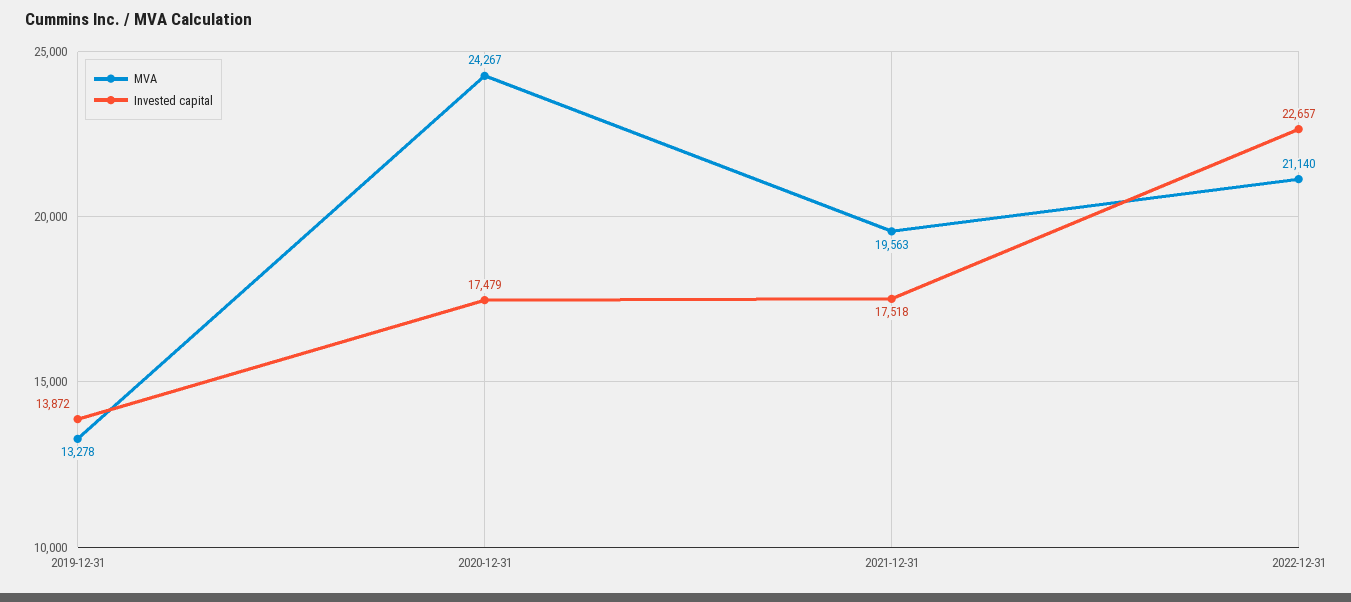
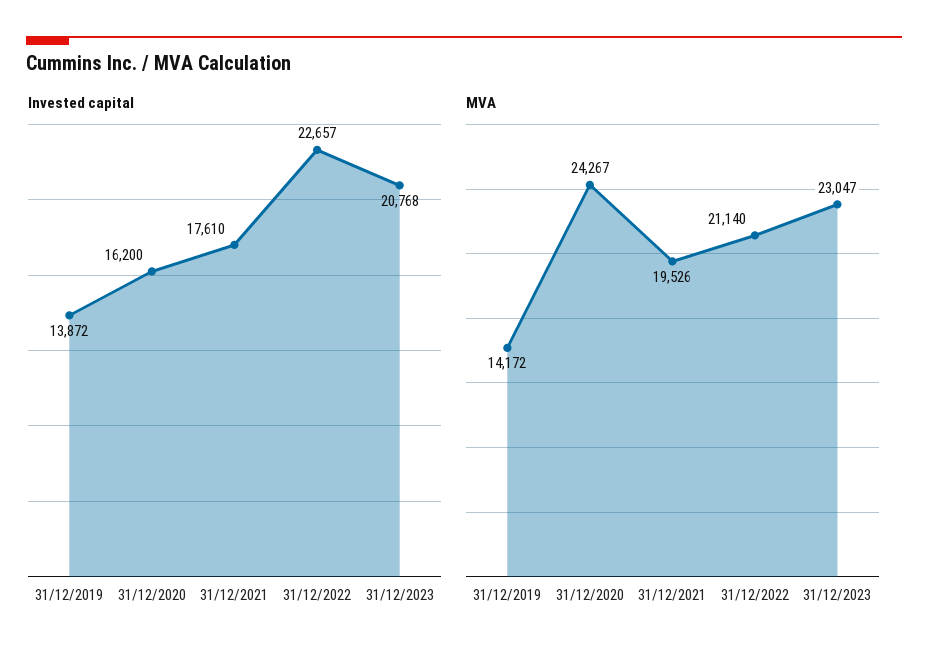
MVA, 2019-12-31: 13278 -> 14172
Invested capital, 2020-12-31: 17479 -> 16200
MVA, 2021-12-31: 19563 -> 19526
Invested capital, 2021-12-31: 17518 -> 17610
Invested capital, 31/12/2023: none -> 20768
MVA, 31/12/2023: none -> 23047

